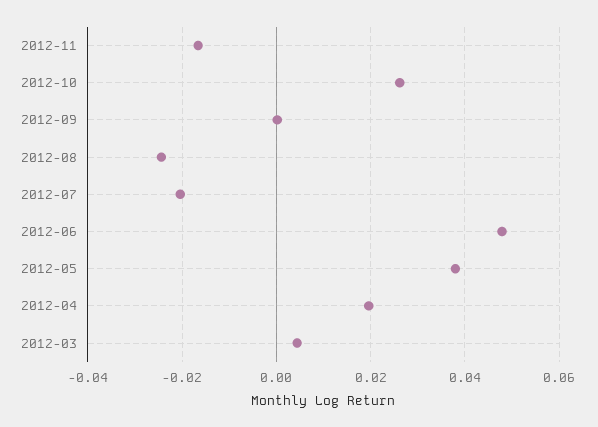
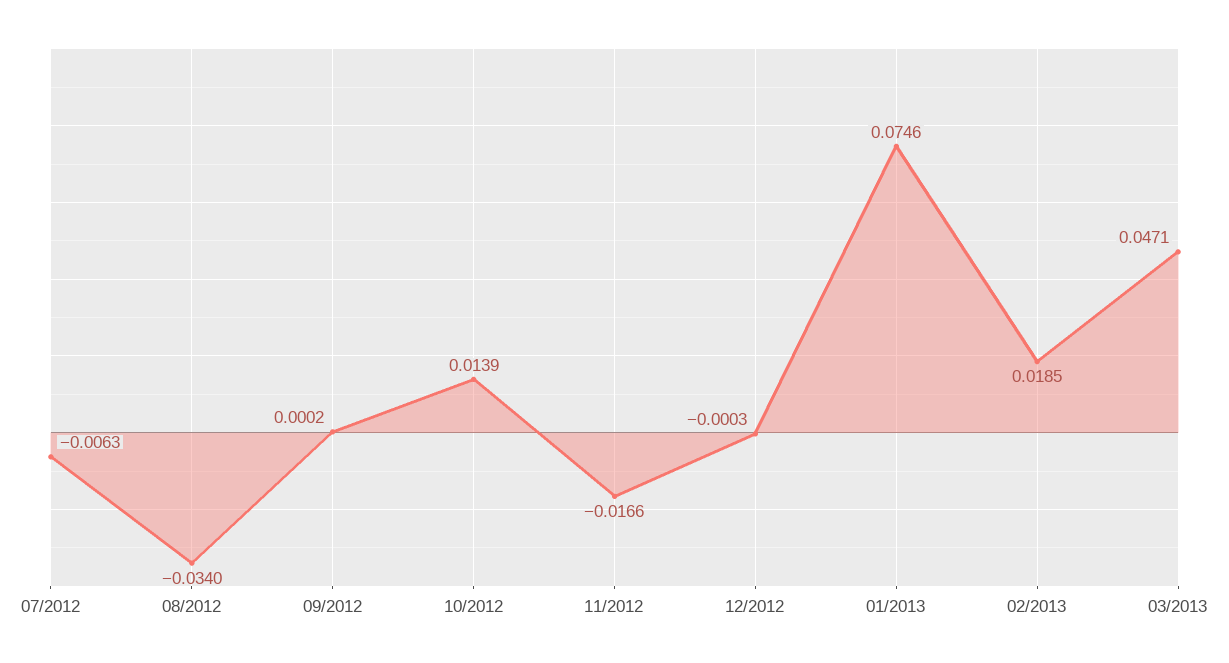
2012-10: 0.026 -> 0.0139
2012-08: -0.024 -> -0.034
2012-07: -0.02 -> -0.0063
2012-06: 0.048 -> none
2012-05: 0.038 -> none
2012-04: 0.02 -> none
2012-03: 0.004 -> none
12/2012: none -> -0.0003
01/2013: none -> 0.0746
02/2013: none -> 0.0185
03/2013: none -> 0.0471

